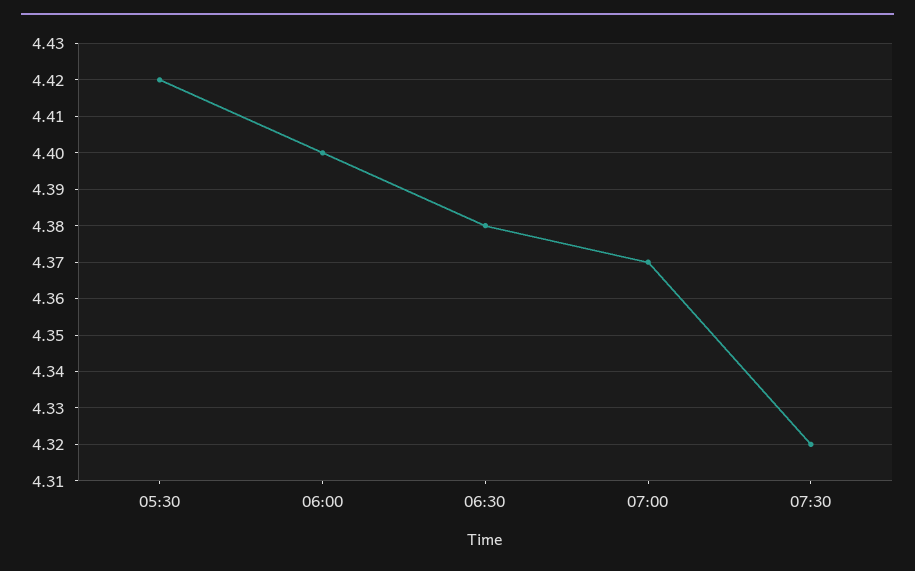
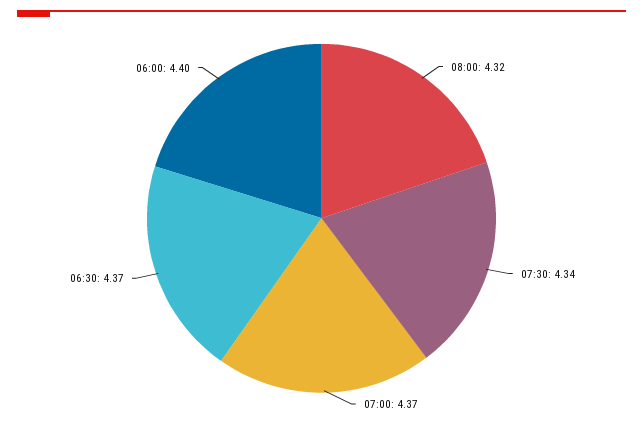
05:30: 4.42 -> none
06:30: 4.38 -> 4.37
07:30: 4.32 -> 4.34
08:00: none -> 4.32

